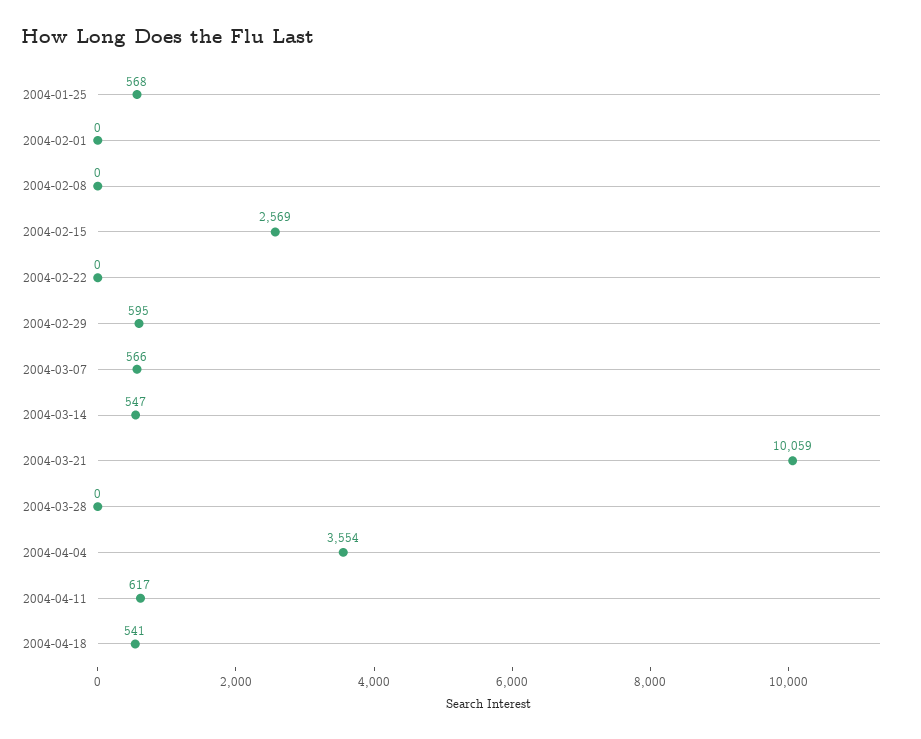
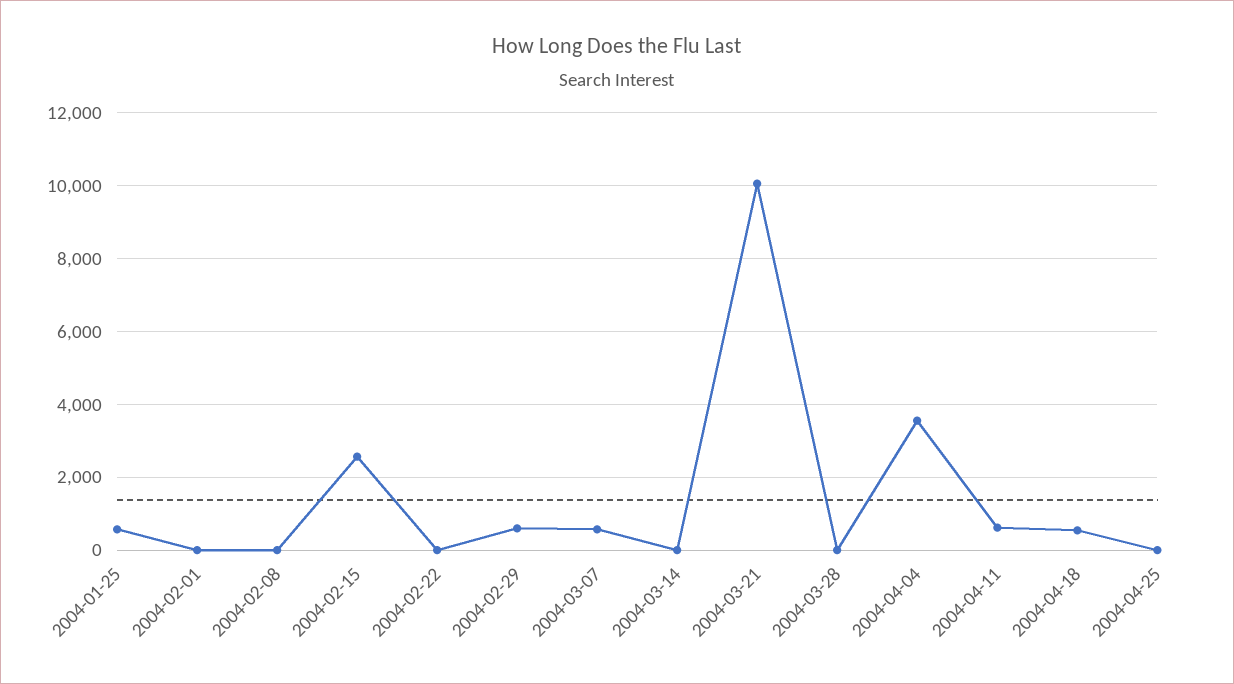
2004-03-14: 547 -> 0
2004-04-25: none -> 0

